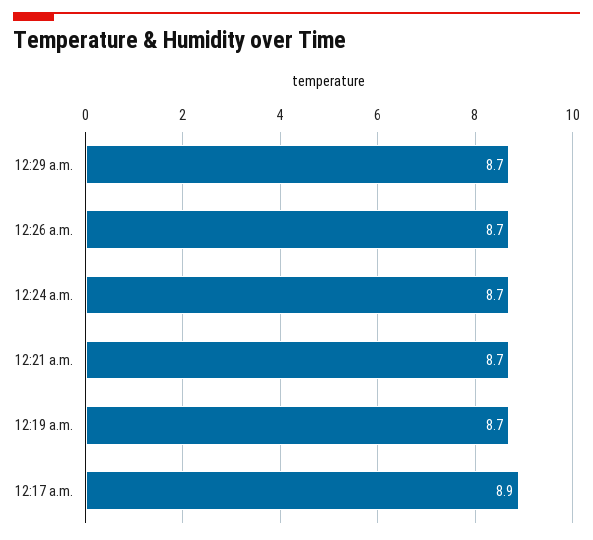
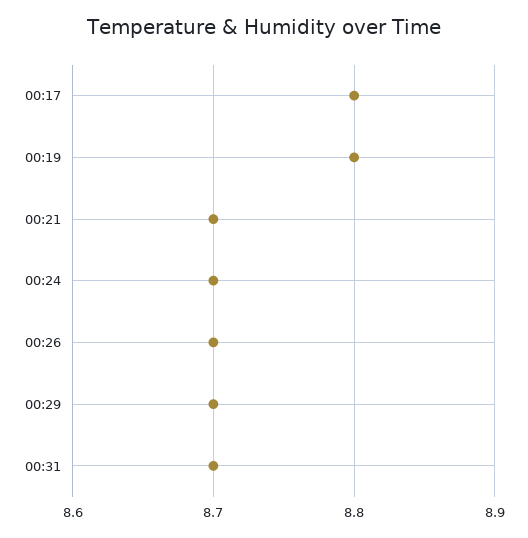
12:19 a.m.: 8.7 -> 8.8
12:17 a.m.: 8.9 -> 8.8
00:31: none -> 8.7

